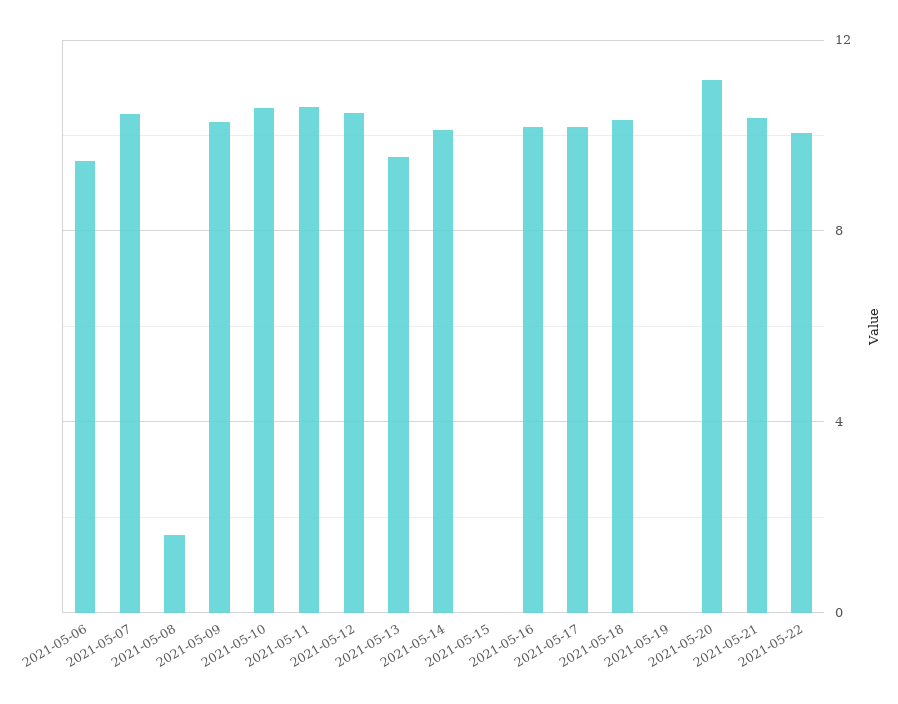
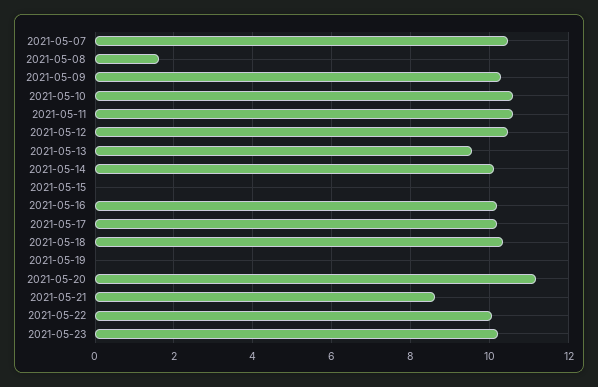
2021-05-06: 9.5 -> none
2021-05-21: 10.5 -> 8.6
2021-05-23: none -> 10.2

